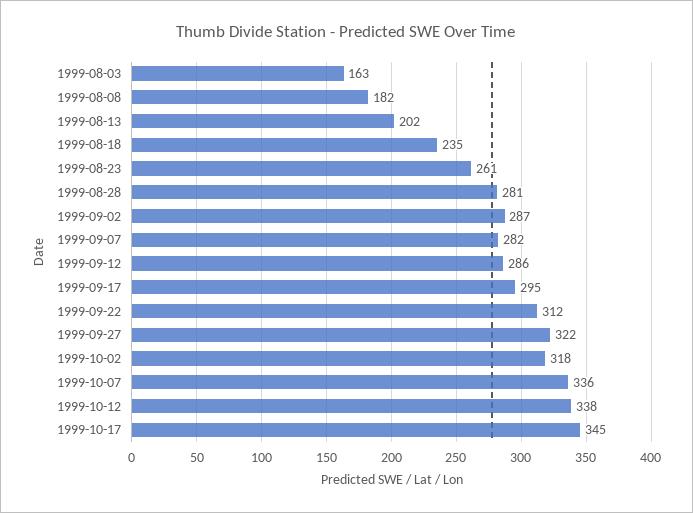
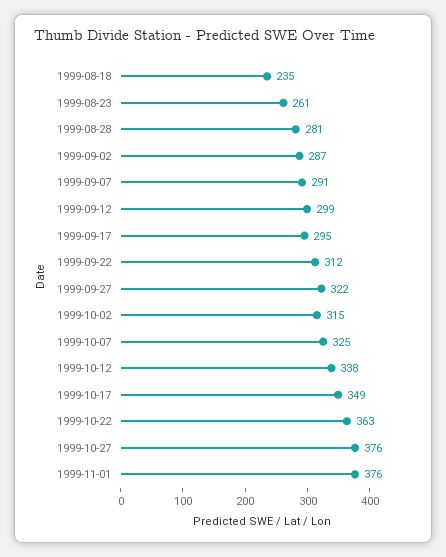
1999-08-03: 163 -> none
1999-08-08: 182 -> none
1999-08-13: 202 -> none
1999-09-07: 282 -> 291
1999-09-12: 286 -> 299
1999-10-02: 318 -> 315
1999-10-07: 336 -> 325
1999-10-17: 345 -> 349
1999-10-22: none -> 363
1999-10-27: none -> 376
1999-11-01: none -> 376

